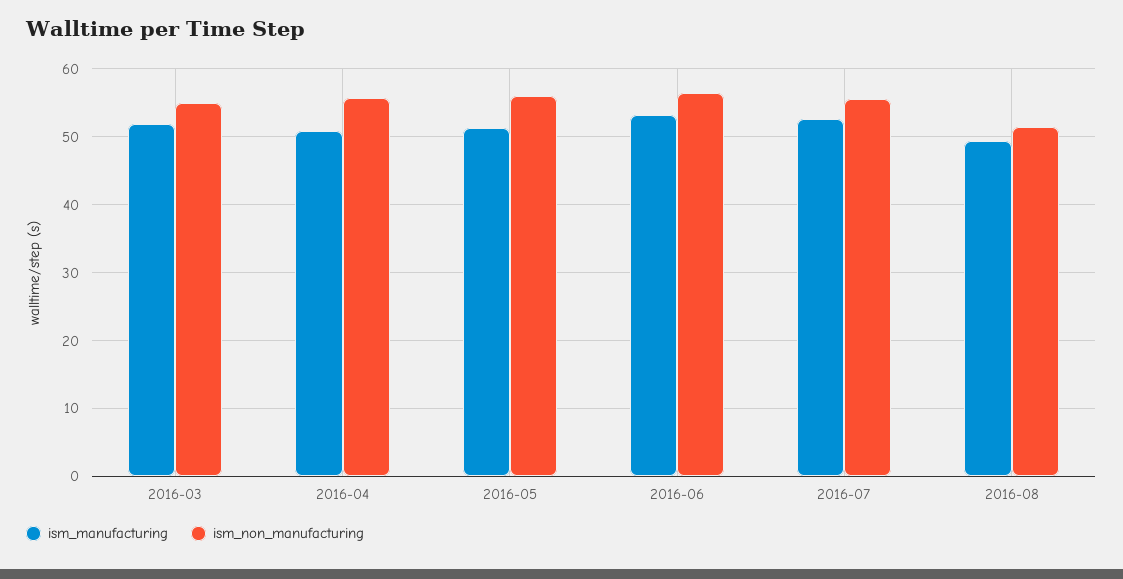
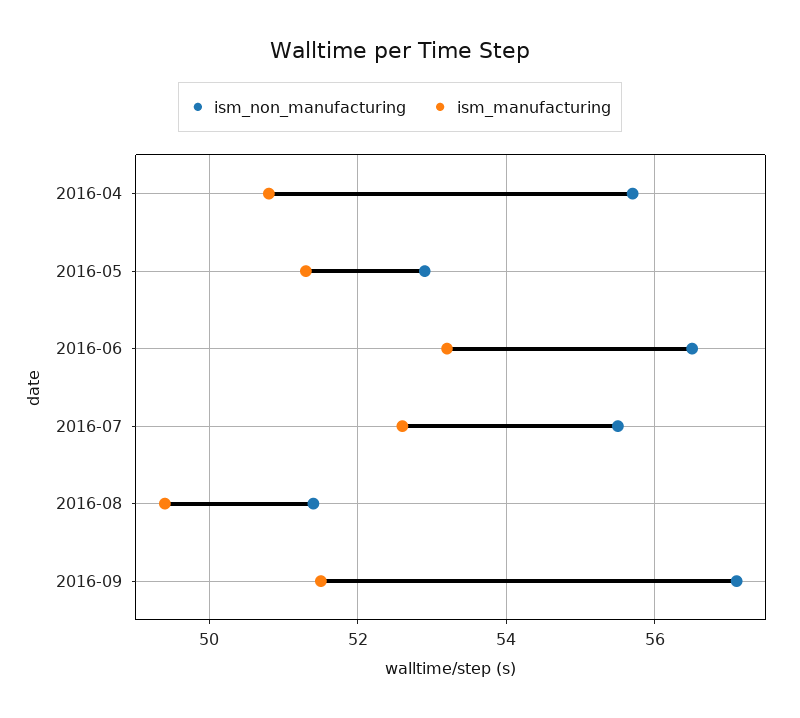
ism_manufacturing, 2016-03: 52 -> none
ism_non_manufacturing, 2016-03: 55 -> none
ism_non_manufacturing, 2016-05: 56 -> 53
ism_non_manufacturing, 2016-09: none -> 57
ism_manufacturing, 2016-09: none -> 51.5

